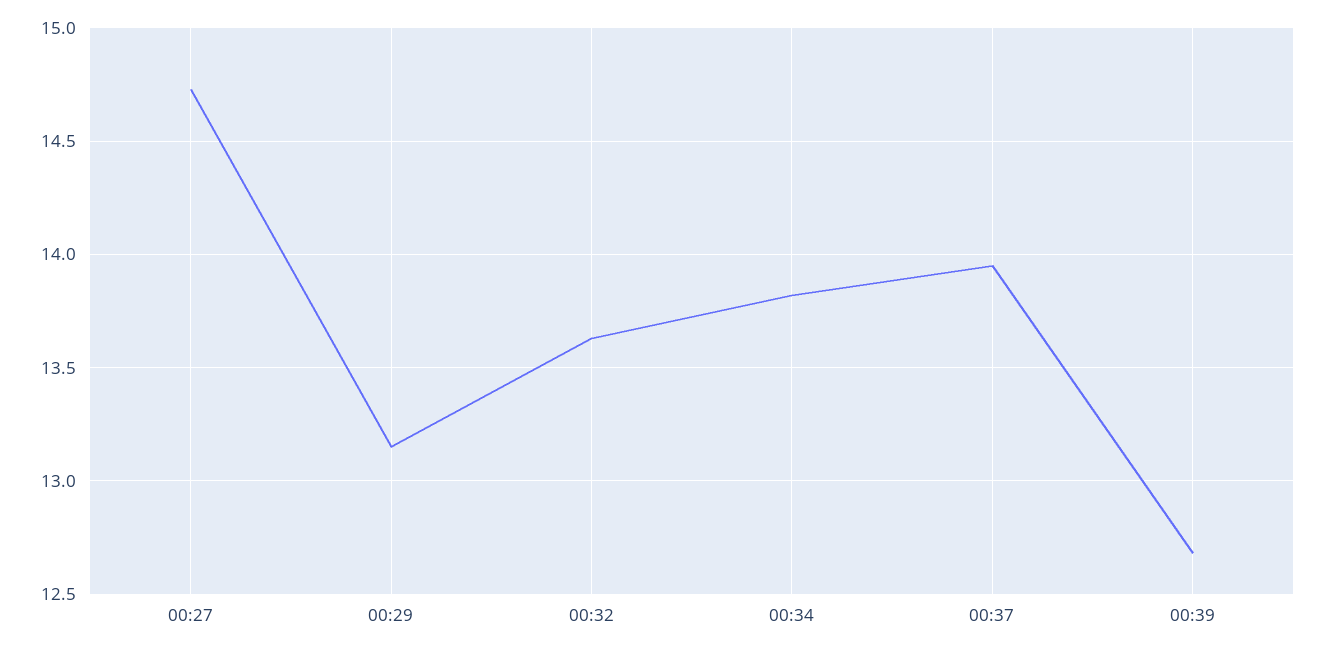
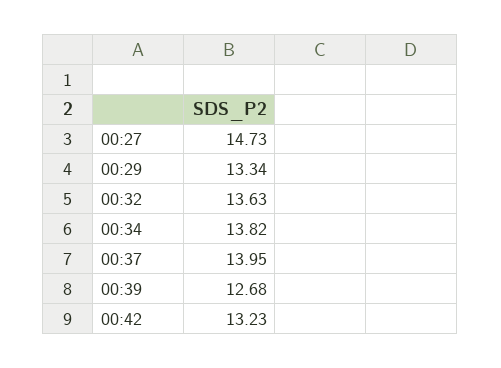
00:29: 13.15 -> 13.34
00:42: none -> 13.23

